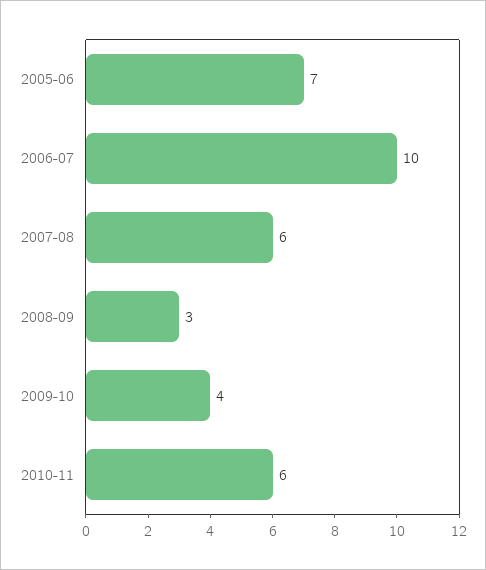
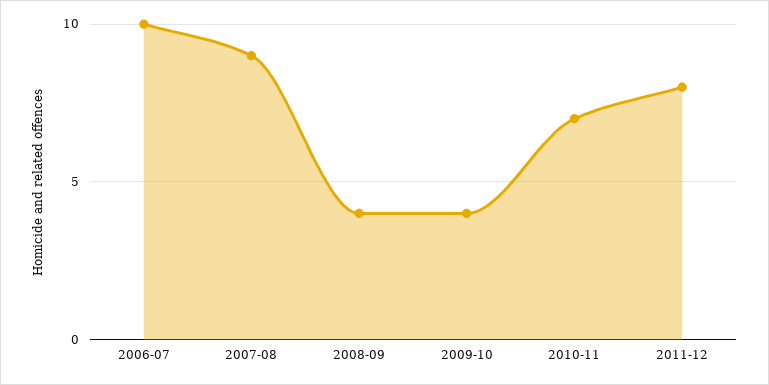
2005-06: 7 -> none
2007-08: 6 -> 9
2008-09: 3 -> 4
2010-11: 6 -> 7
2011-12: none -> 8

